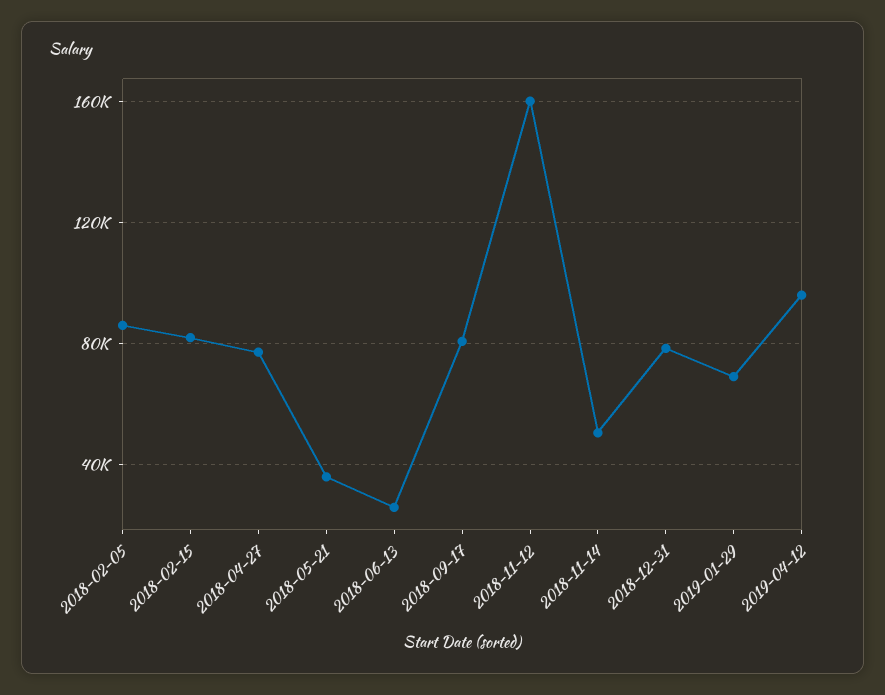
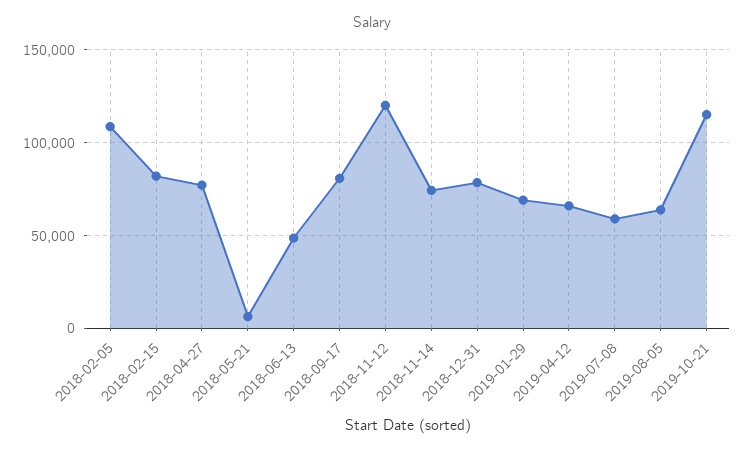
2018-02-05: 85000 -> 110000
2018-05-21: 35000 -> 5000
2018-06-13: 25000 -> 50000
2018-11-12: 160000 -> 120000
2018-11-14: 50000 -> 75000
2019-04-12: 95000 -> 65000
2019-07-08: none -> 60000
2019-08-05: none -> 65000
2019-10-21: none -> 115000

